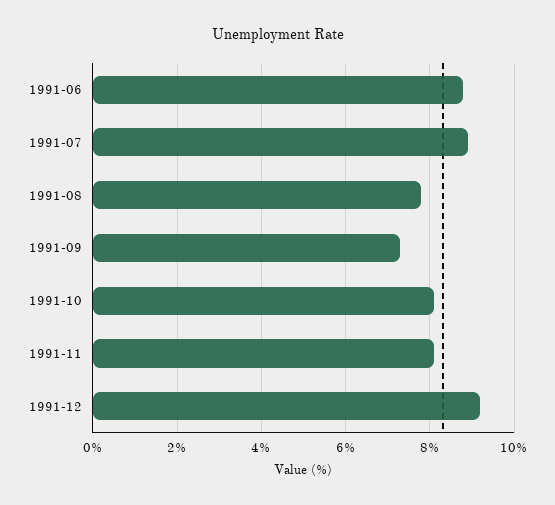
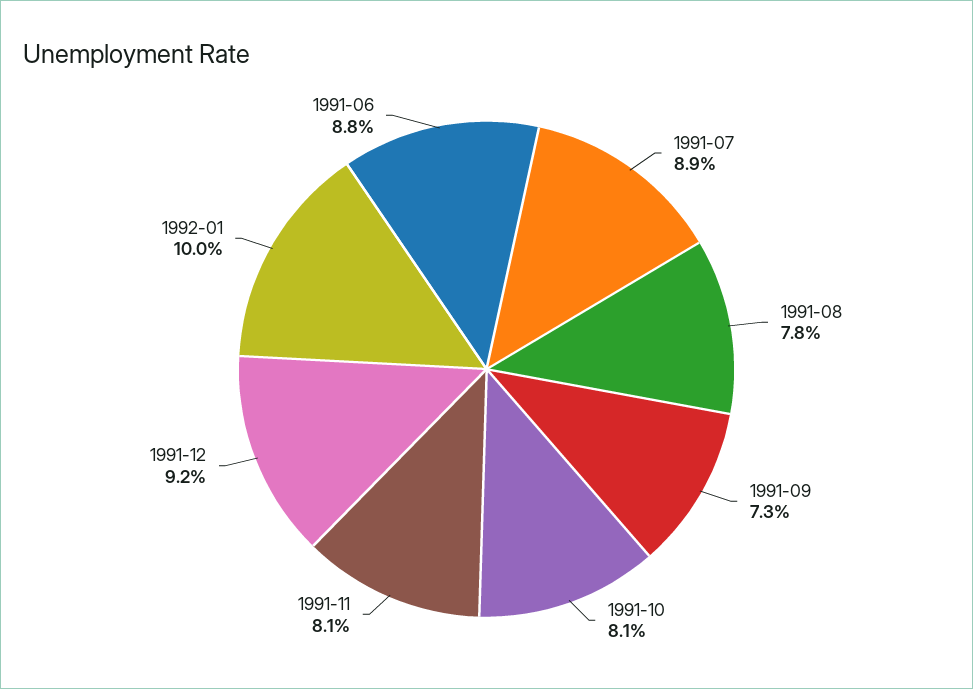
1992-01: none -> 10

